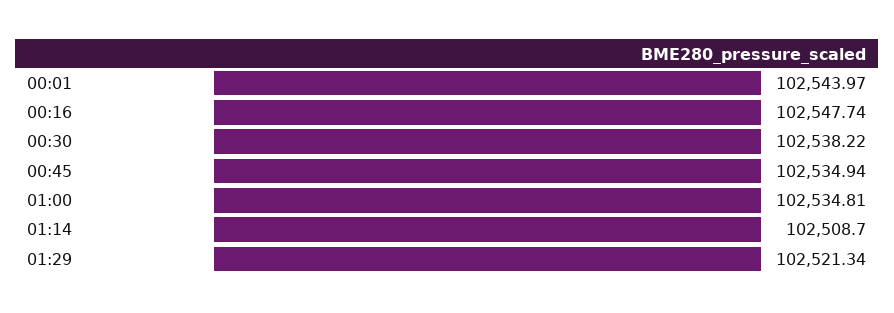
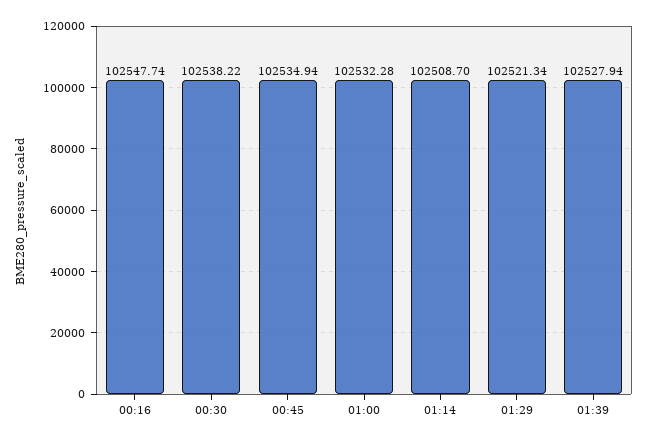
00:01: 102543.97 -> none
01:00: 102534.81 -> 102532.28
01:39: none -> 102527.94

